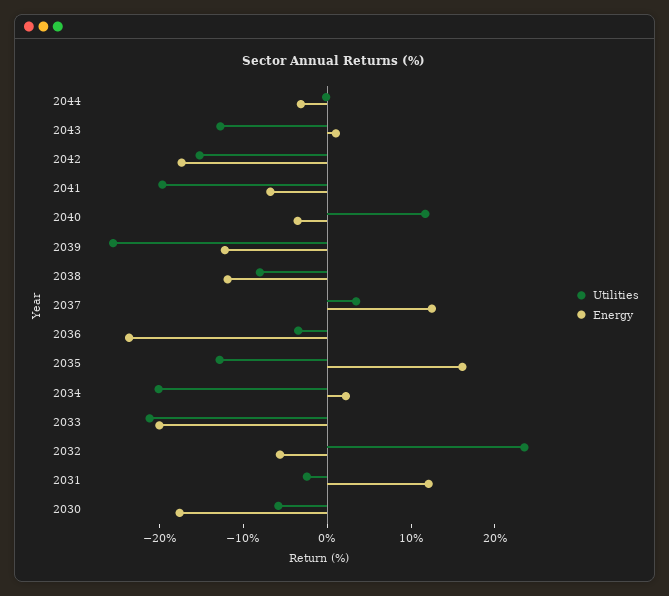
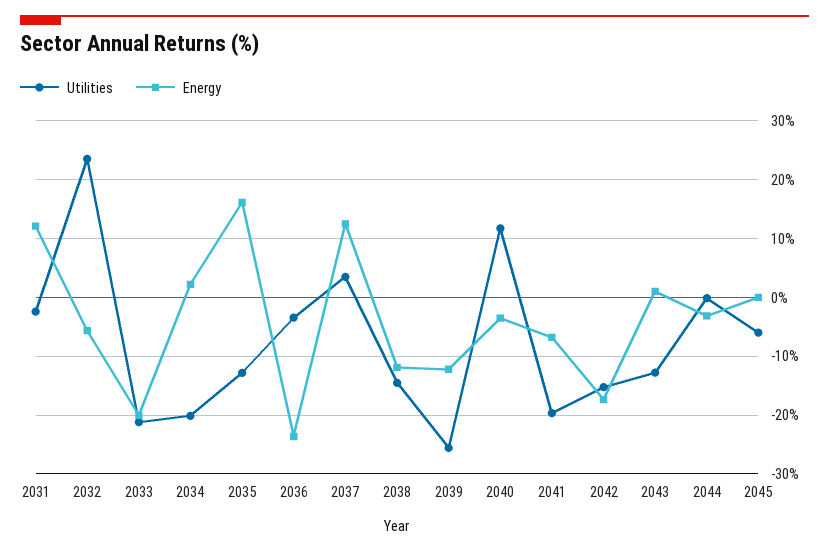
Utilities, 2038: -8 -> -14
Utilities, 2030: -6 -> none
Energy, 2030: -18 -> none
Utilities, 2045: none -> -6
Energy, 2045: none -> 0

